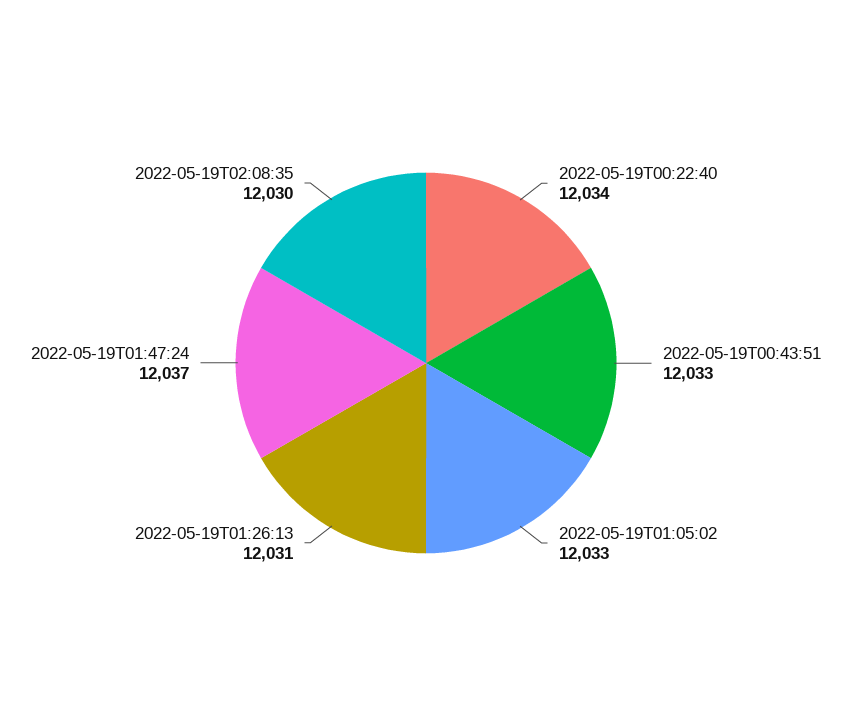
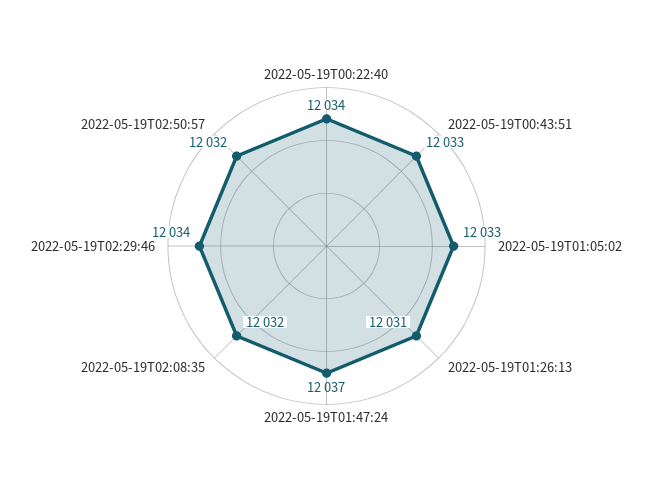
2022-05-19T02:08:35: 12030 -> 12032
2022-05-19T02:29:46: none -> 12034
2022-05-19T02:50:57: none -> 12032

